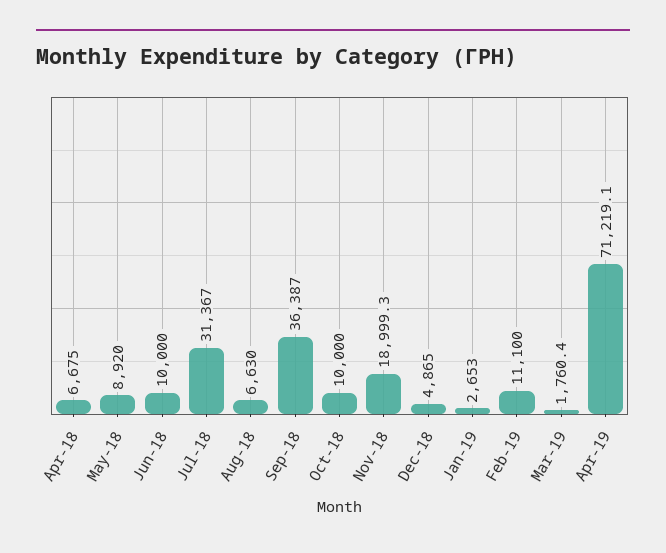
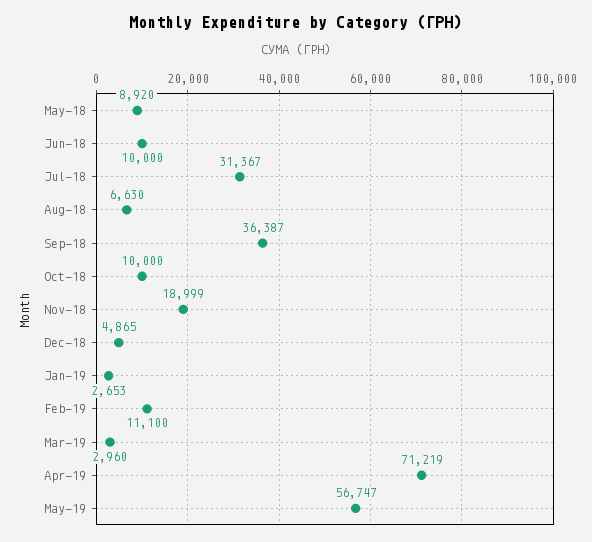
Apr-18: 6675 -> none
Mar-19: 1760.4 -> 2960
May-19: none -> 56747

